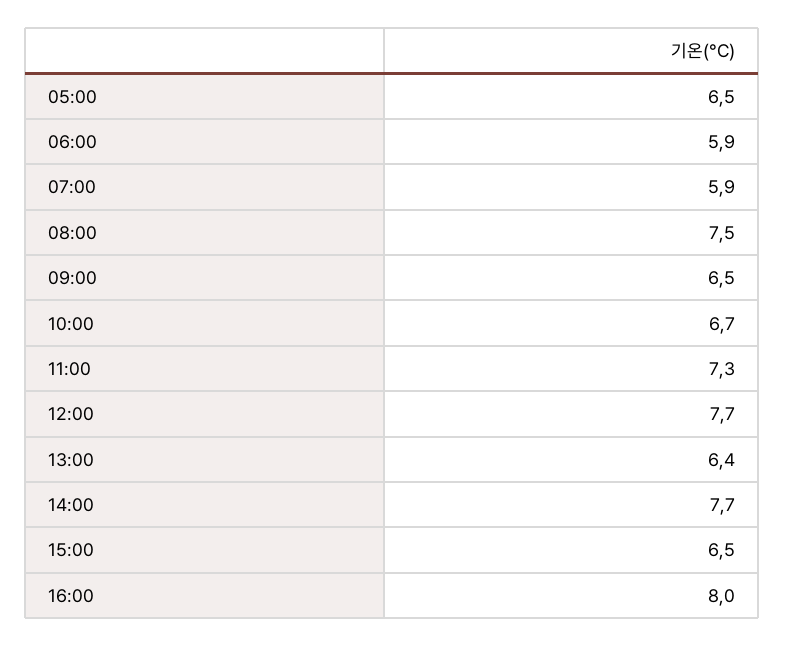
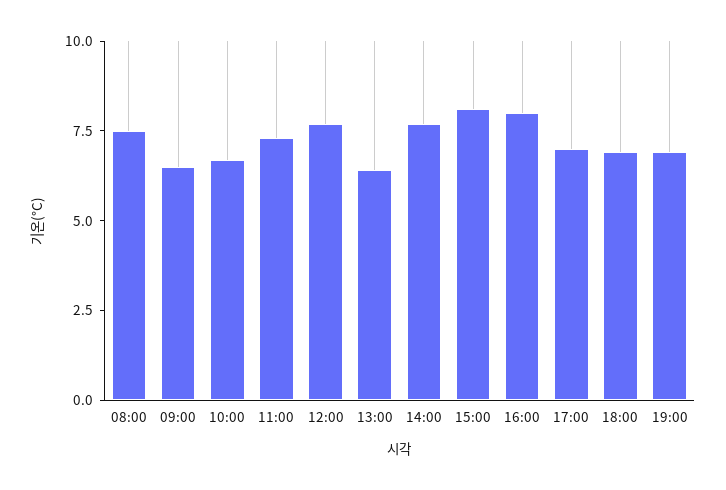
05:00: 6.5 -> none
06:00: 5.9 -> none
07:00: 5.9 -> none
15:00: 6.5 -> 8
17:00: none -> 7
18:00: none -> 7
19:00: none -> 7

